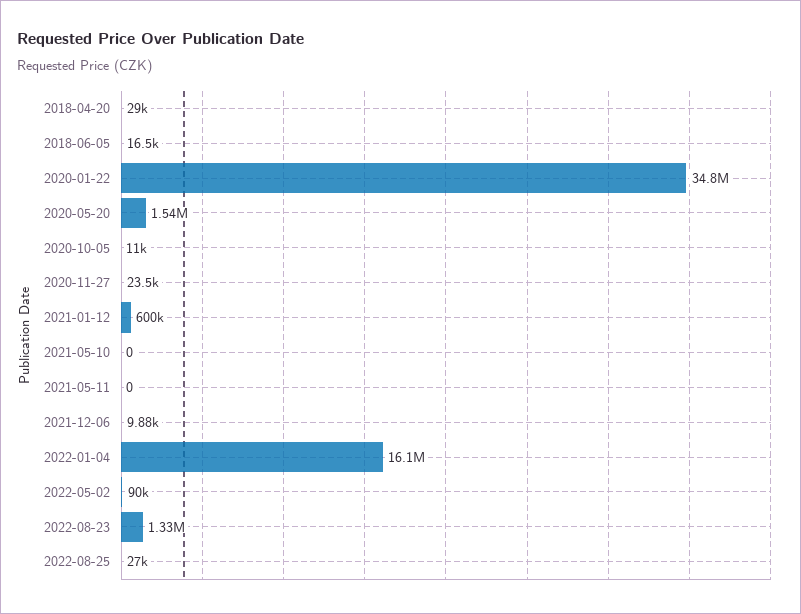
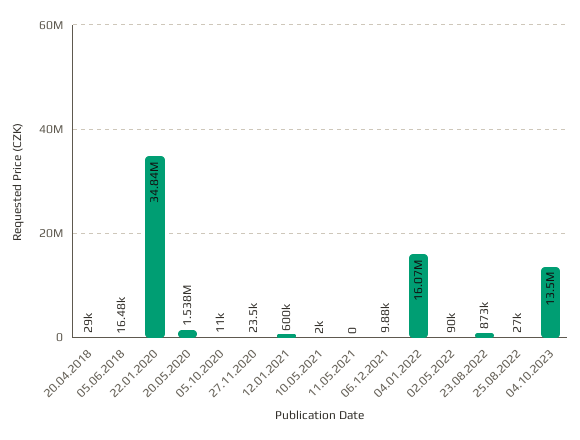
2021-05-10: 0 -> 2000
2022-08-23: 1330000 -> 873000
04.10.2023: none -> 13500000

